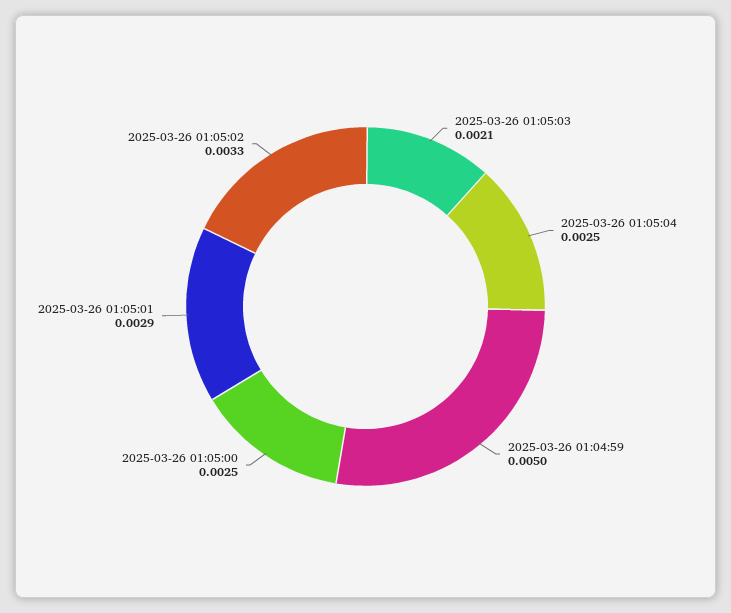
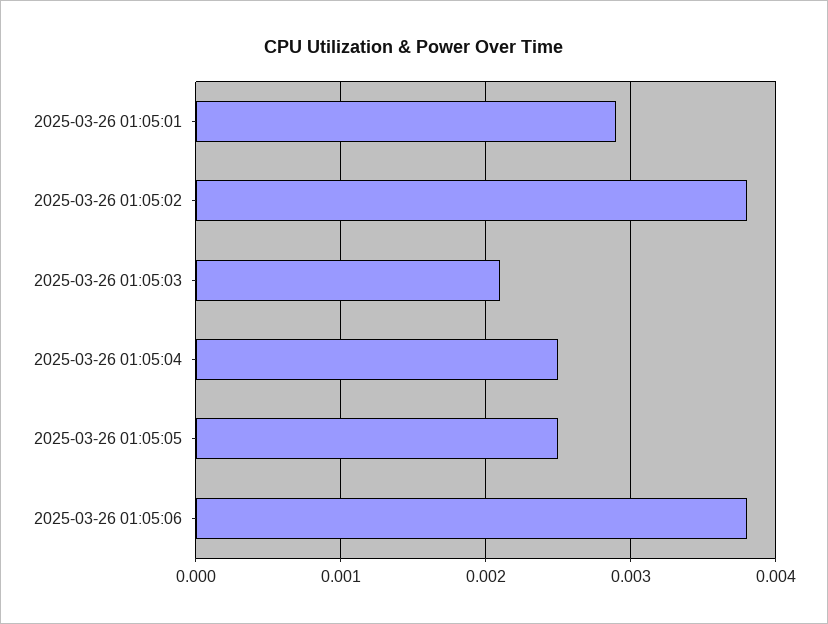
2025-03-26 01:04:59: 0.005 -> none
2025-03-26 01:05:00: 0.0025 -> none
2025-03-26 01:05:02: 0.0033 -> 0.0038
2025-03-26 01:05:05: none -> 0.0025
2025-03-26 01:05:06: none -> 0.0038

